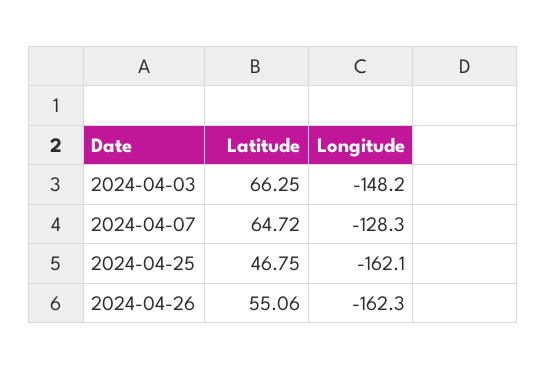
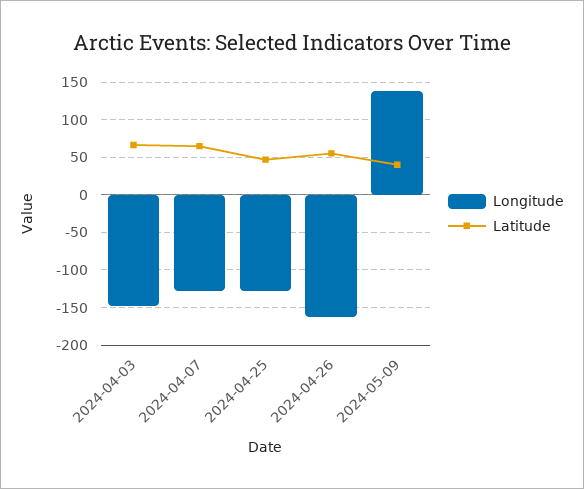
Longitude, 2024-04-25: -162.1 -> -130
Longitude, 2024-05-09: none -> 140
Latitude, 2024-05-09: none -> 40

